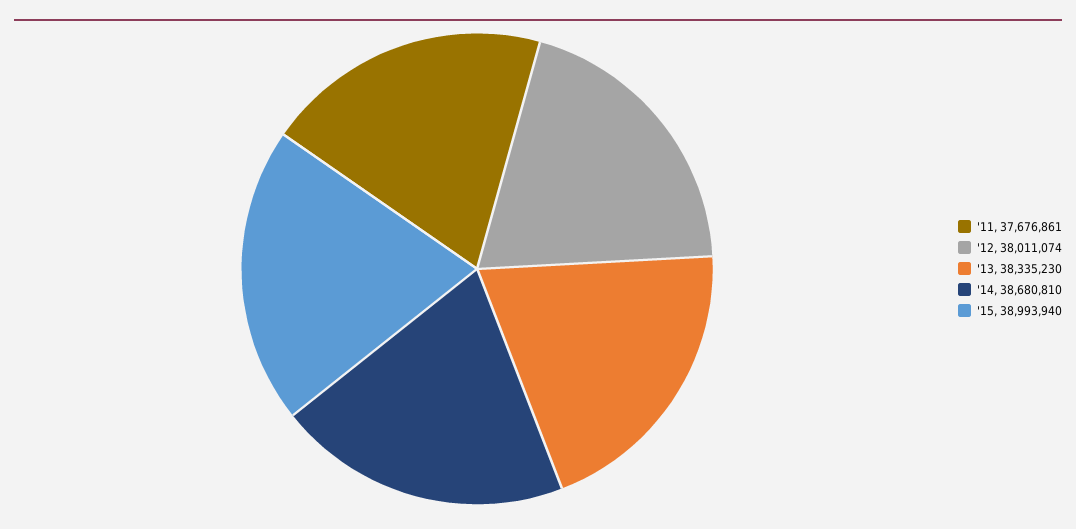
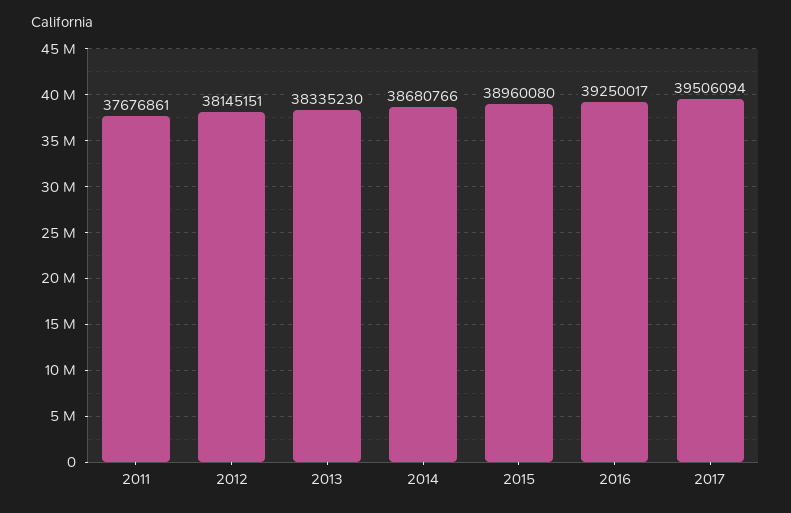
'12: 38011074 -> 38145151
'14: 38680810 -> 38680766
'15: 38993940 -> 38960080
2016: none -> 39250017
2017: none -> 39506094

